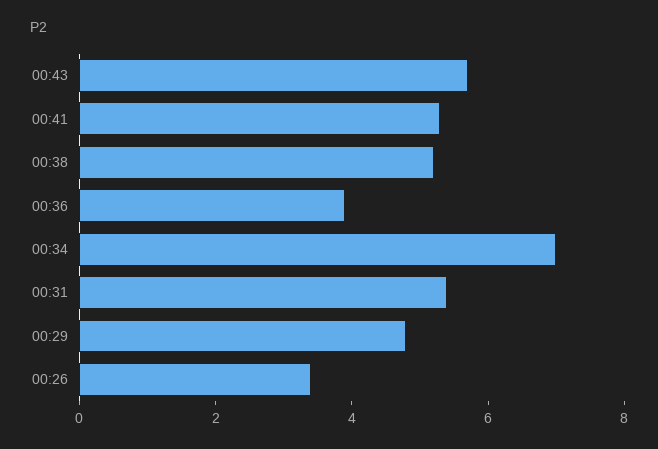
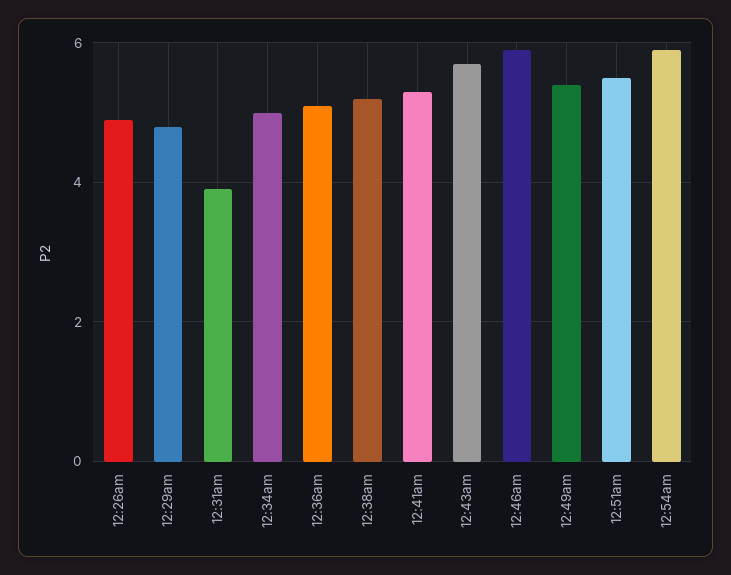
00:36: 4 -> 5
00:34: 7 -> 5
00:31: 5.5 -> 4
00:26: 3.5 -> 5
12:46am: none -> 6
12:49am: none -> 5.5
12:51am: none -> 5.5
12:54am: none -> 6

